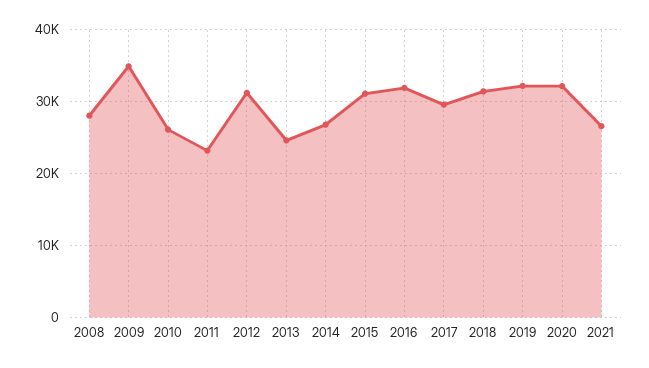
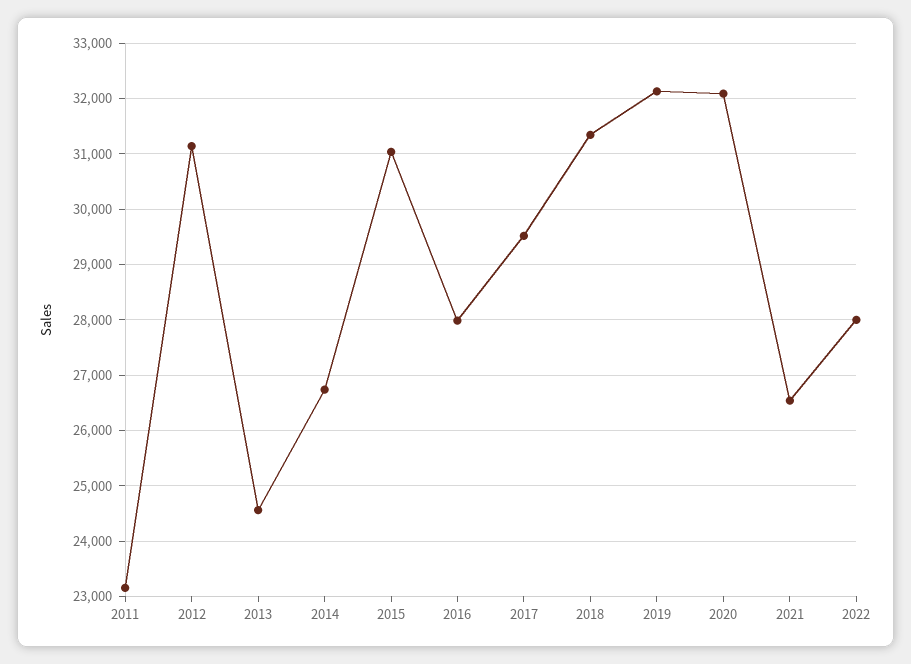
2008: 28000 -> none
2009: 35000 -> none
2010: 26000 -> none
2016: 32000 -> 28000
2022: none -> 28000

